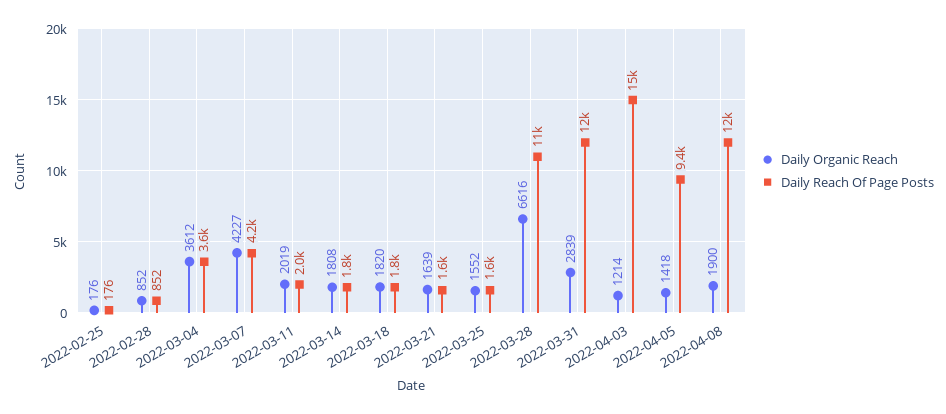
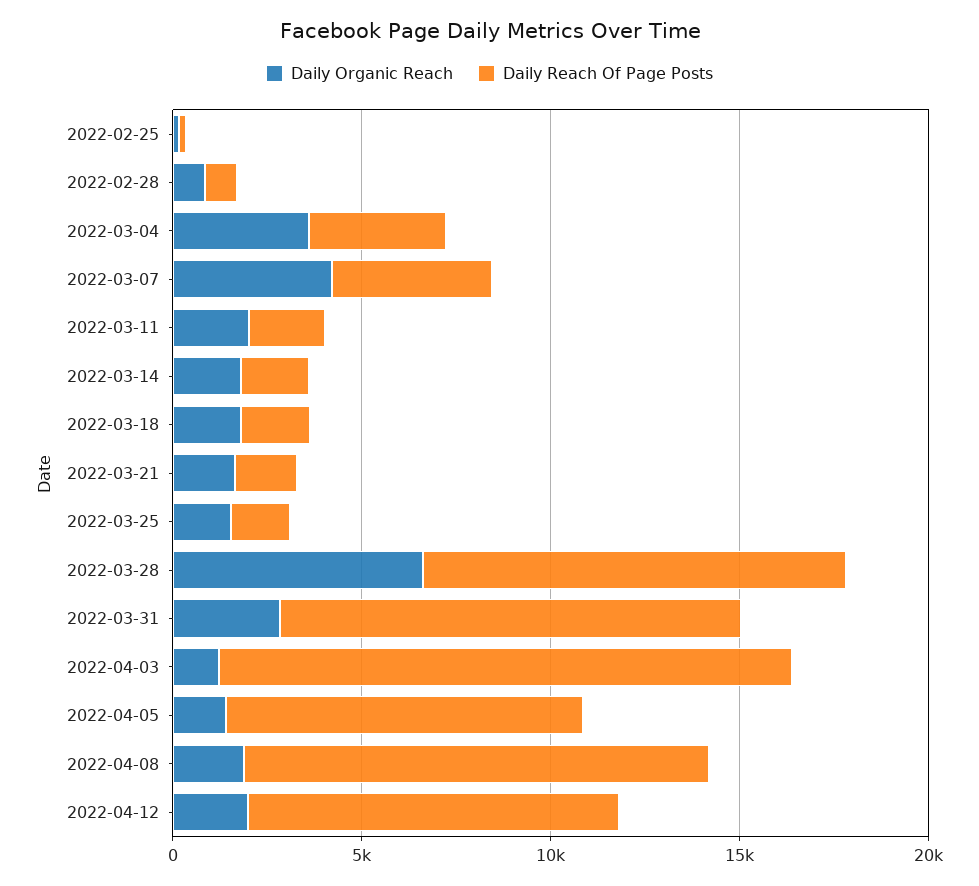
Daily Organic Reach, 2022-04-12: none -> 2000
Daily Reach Of Page Posts, 2022-04-12: none -> 10000

